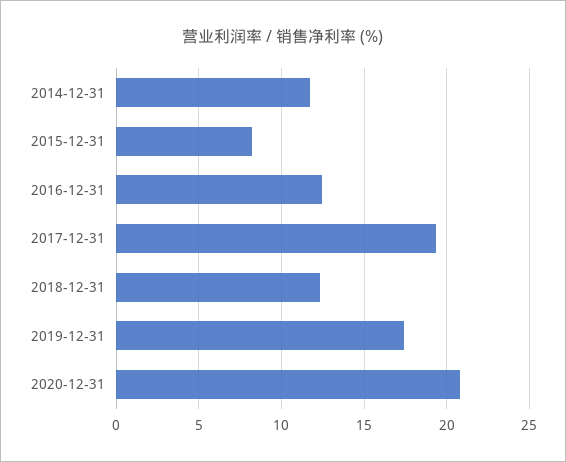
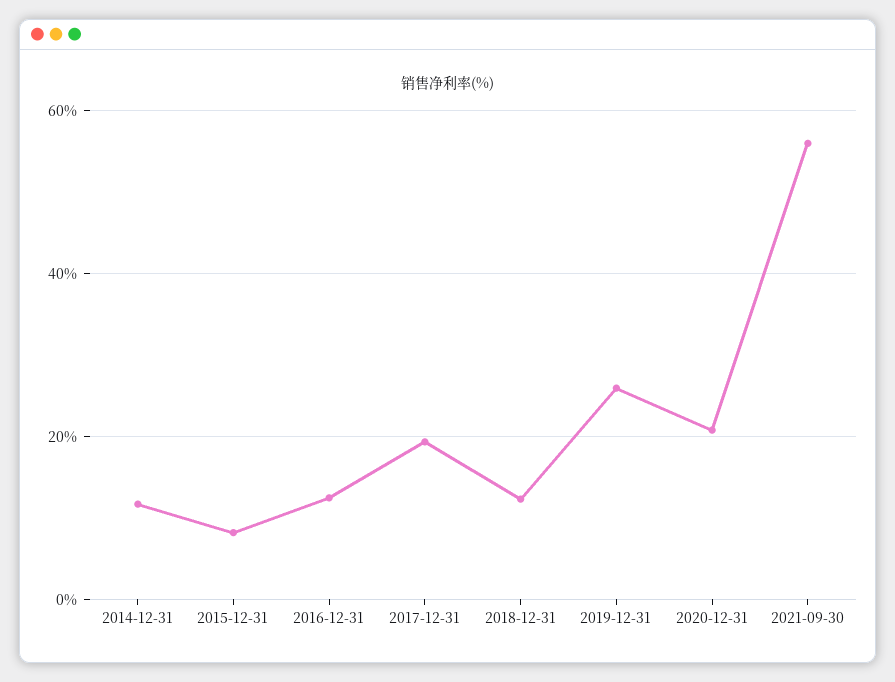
2019-12-31: 17.5 -> 26
2021-09-30: none -> 56

